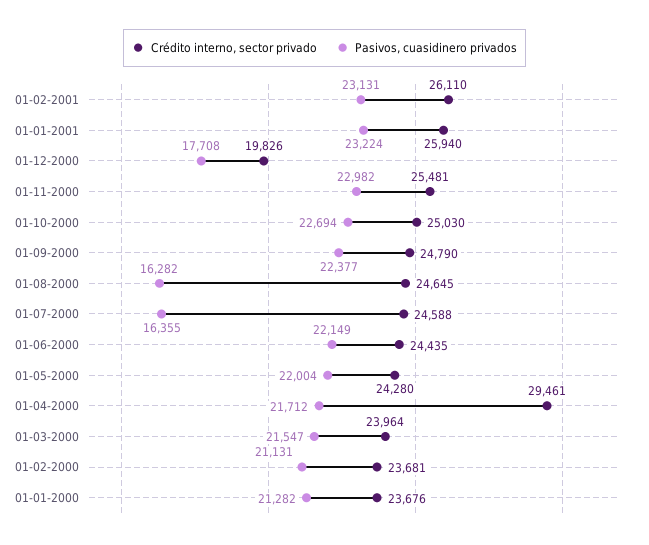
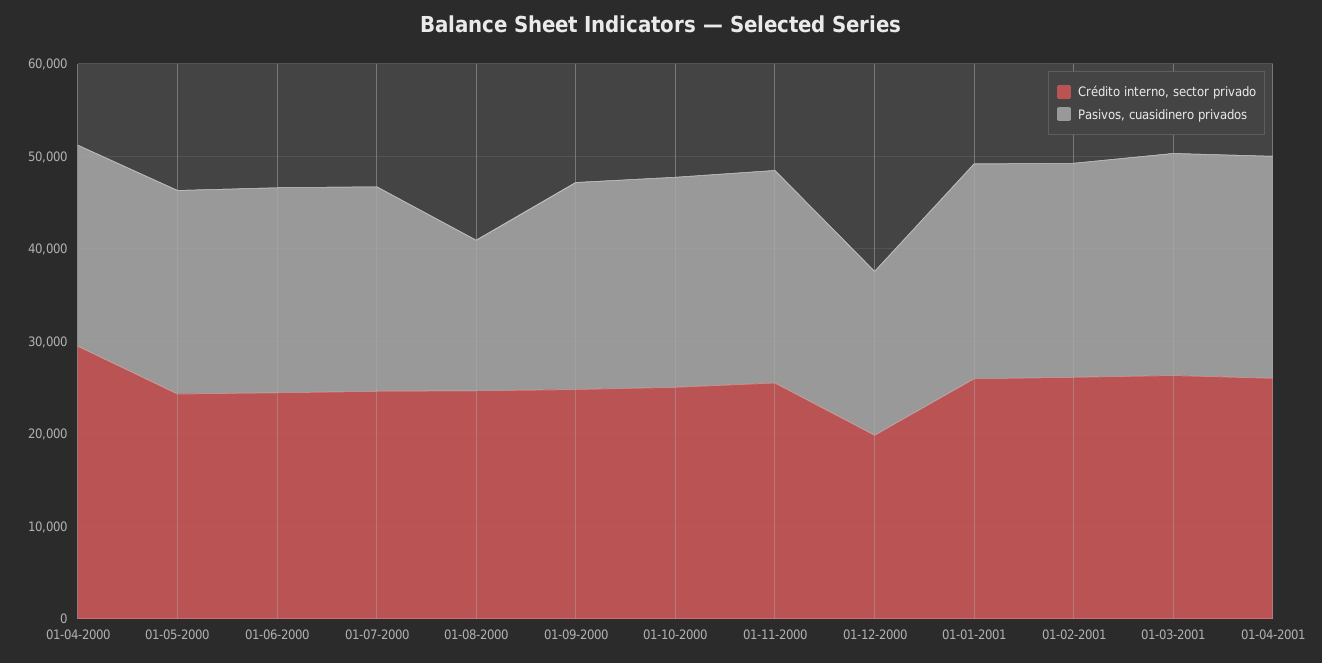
Pasivos, cuasidinero privados, 01-07-2000: 16355 -> 22000
Crédito interno, sector privado, 01-03-2000: 23964 -> none
Pasivos, cuasidinero privados, 01-03-2000: 21547 -> none
Crédito interno, sector privado, 01-02-2000: 23681 -> none
Pasivos, cuasidinero privados, 01-02-2000: 21131 -> none
Crédito interno, sector privado, 01-01-2000: 23676 -> none
Pasivos, cuasidinero privados, 01-01-2000: 21282 -> none
Crédito interno, sector privado, 01-03-2001: none -> 26000
Pasivos, cuasidinero privados, 01-03-2001: none -> 24000
Crédito interno, sector privado, 01-04-2001: none -> 26000
Pasivos, cuasidinero privados, 01-04-2001: none -> 24000

